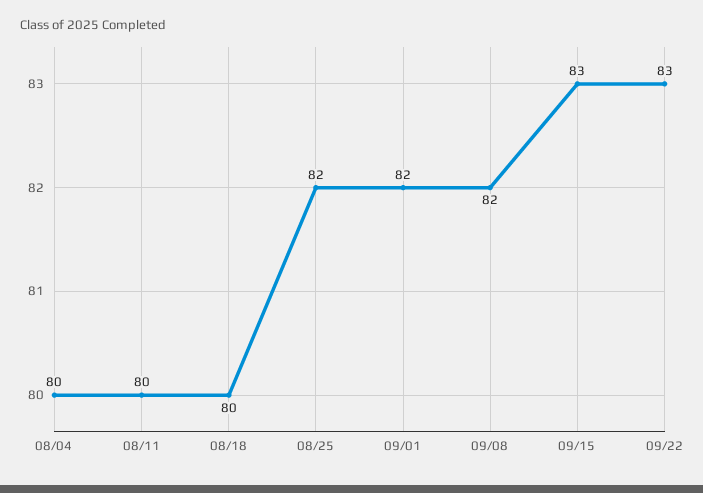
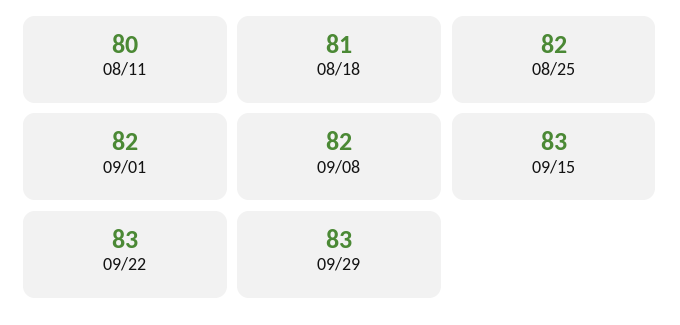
08/04: 80 -> none
08/18: 80 -> 81
09/29: none -> 83

